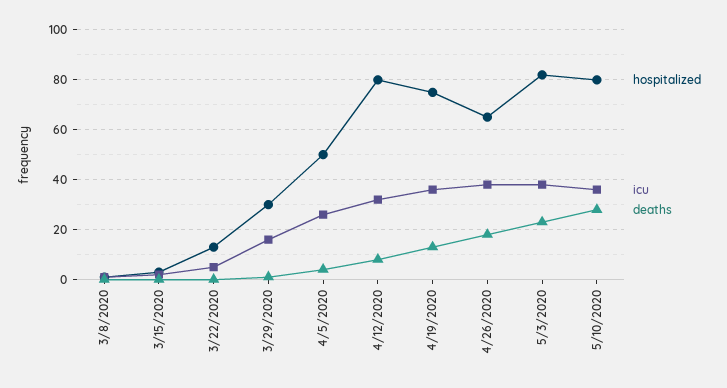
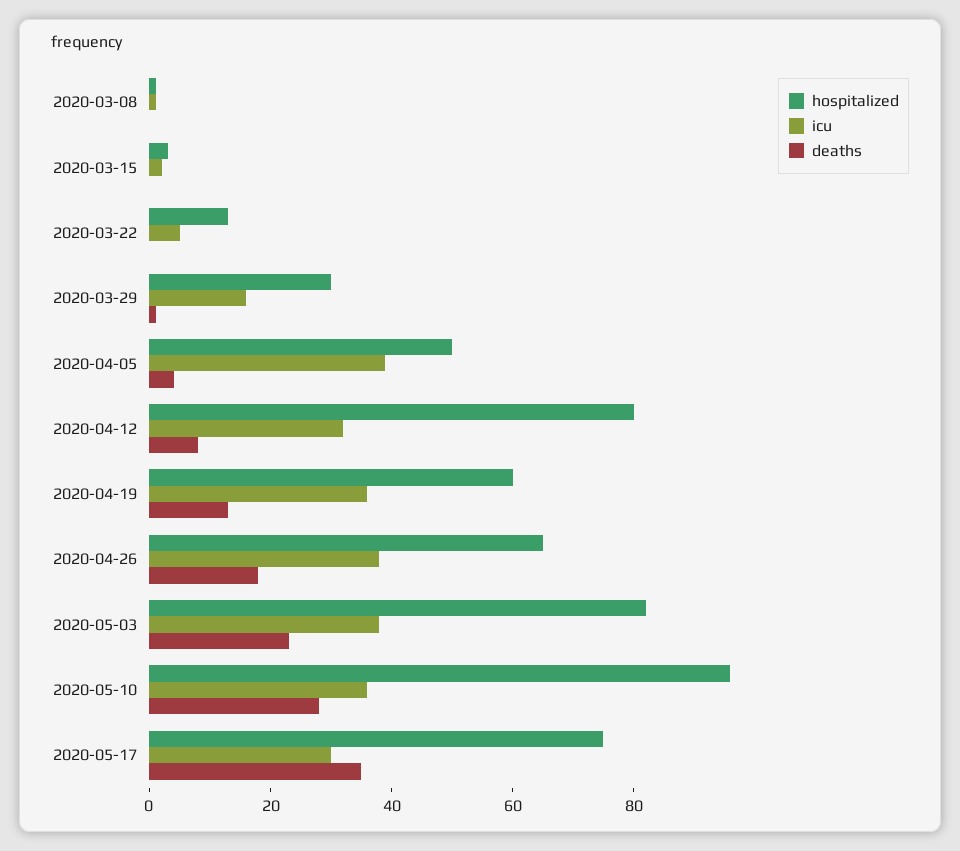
icu, 4/5/2020: 25 -> 40
hospitalized, 4/19/2020: 75 -> 60
hospitalized, 5/10/2020: 80 -> 95
hospitalized, 2020-05-17: none -> 75
icu, 2020-05-17: none -> 30
deaths, 2020-05-17: none -> 35

